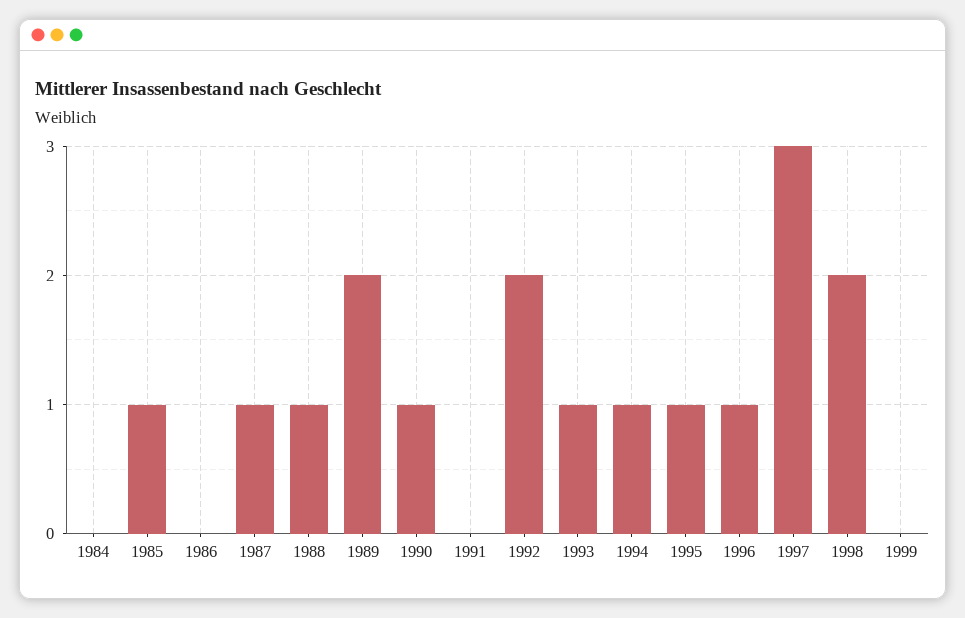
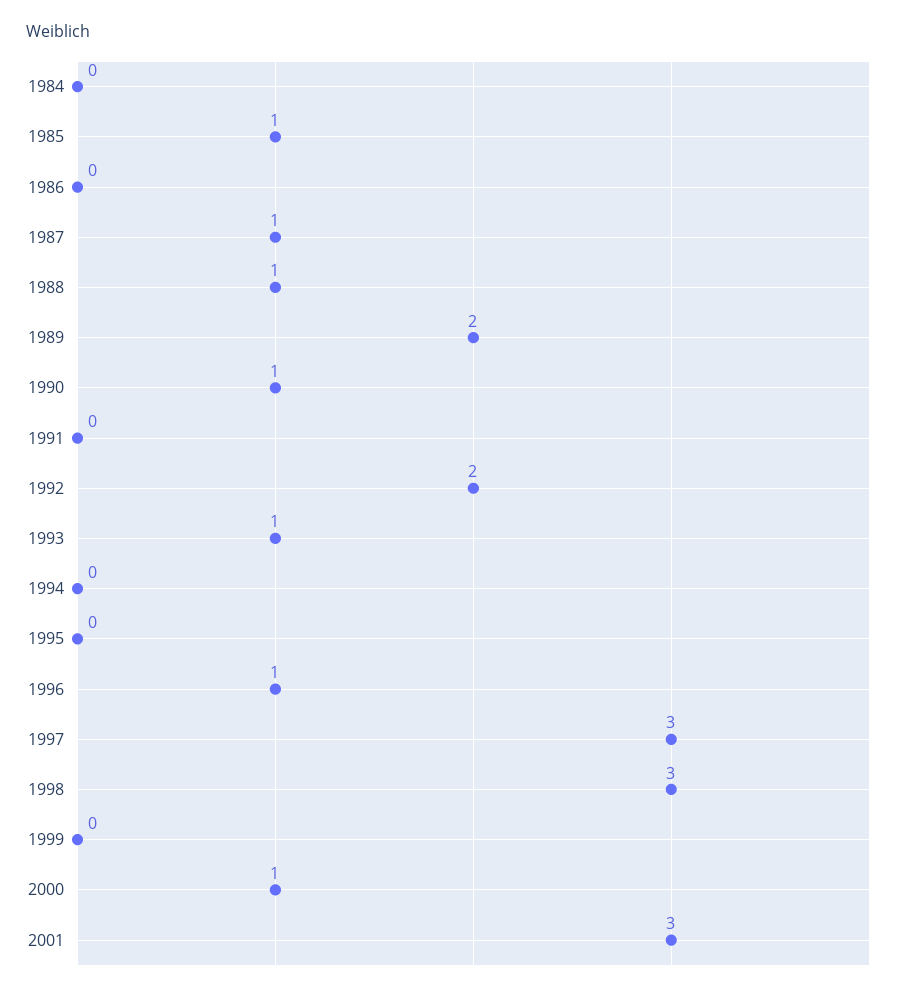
1994: 1 -> 0
1995: 1 -> 0
1998: 2 -> 3
2000: none -> 1
2001: none -> 3

